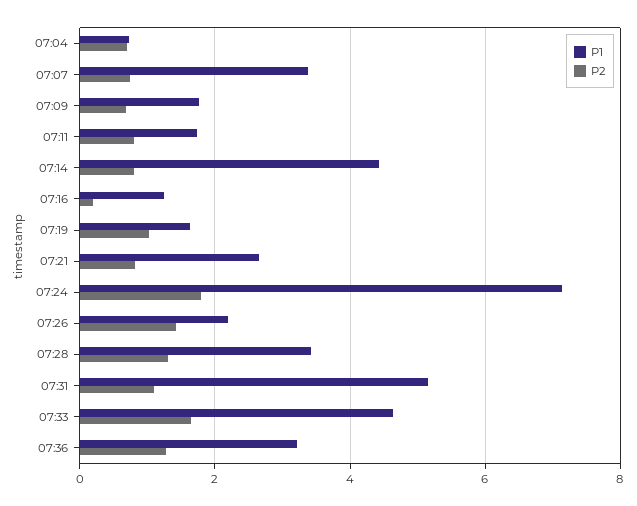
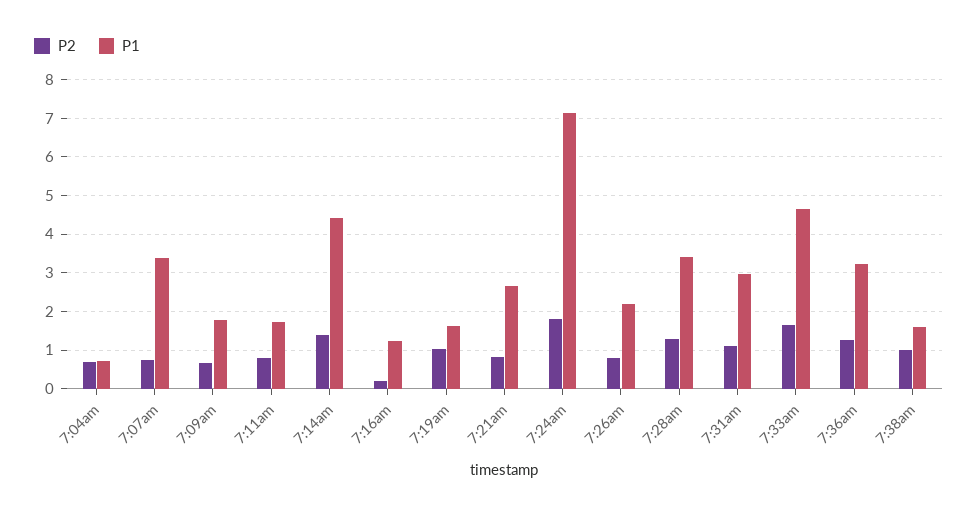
P2, 07:14: 0.8 -> 1.4
P2, 07:26: 1.4 -> 0.8
P1, 07:31: 5.2 -> 3
P2, 7:38am: none -> 1
P1, 7:38am: none -> 1.6

